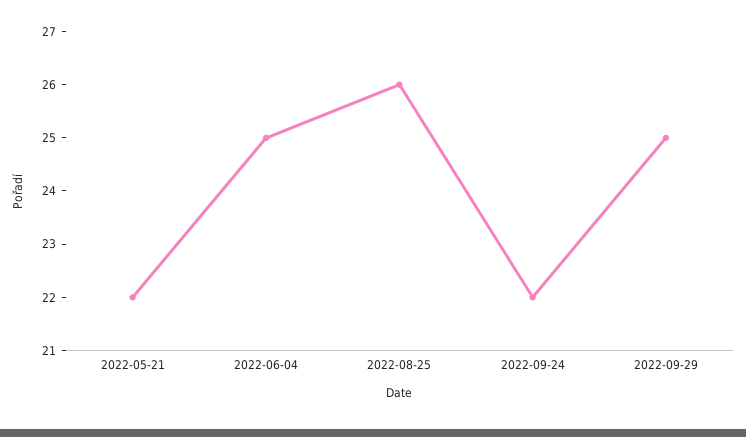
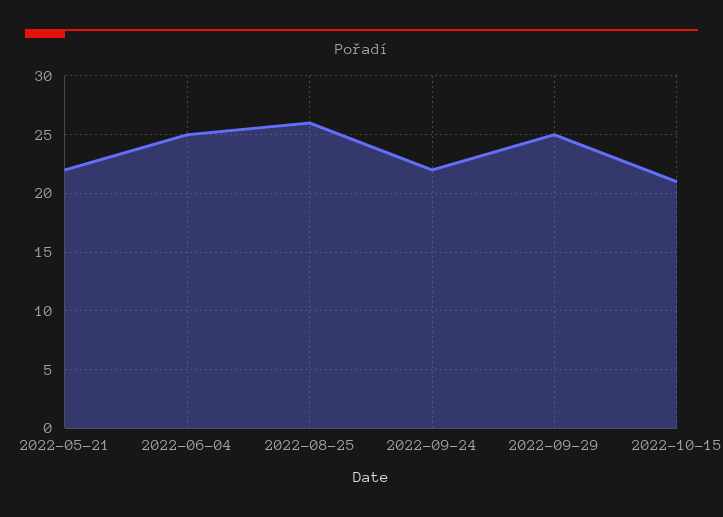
2022-10-15: none -> 21

